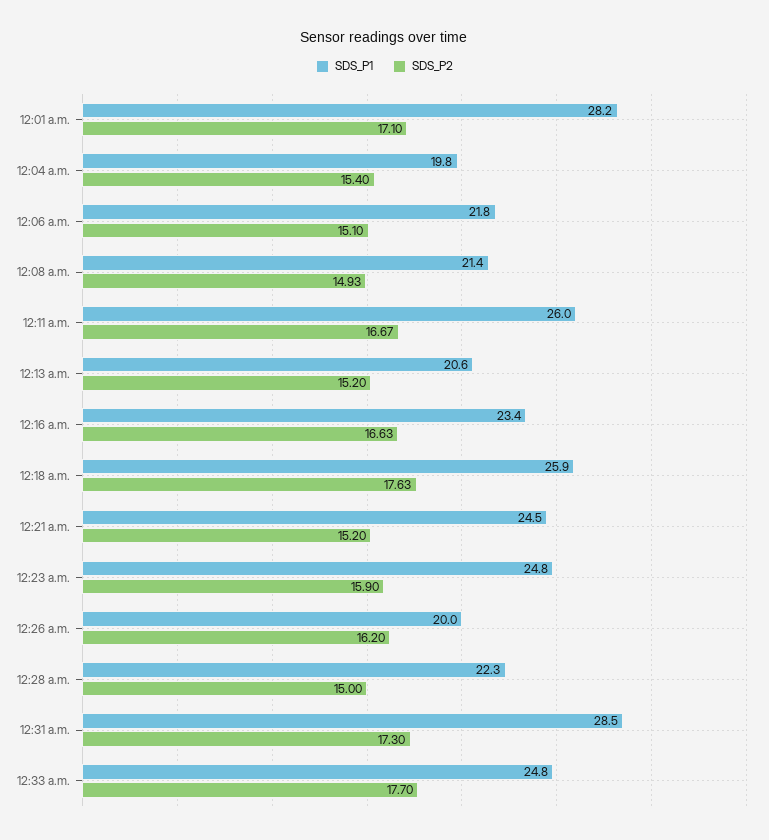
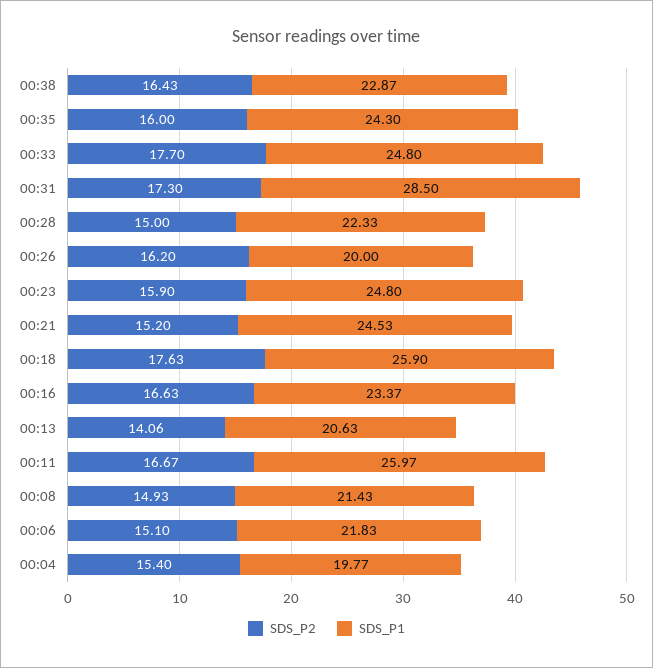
SDS_P1, 12:01 a.m.: 28.2 -> none
SDS_P2, 12:01 a.m.: 17.1 -> none
SDS_P2, 12:13 a.m.: 15.2 -> 14.06
SDS_P2, 00:38: none -> 16.43
SDS_P1, 00:38: none -> 22.87
SDS_P2, 00:35: none -> 16
SDS_P1, 00:35: none -> 24.3

